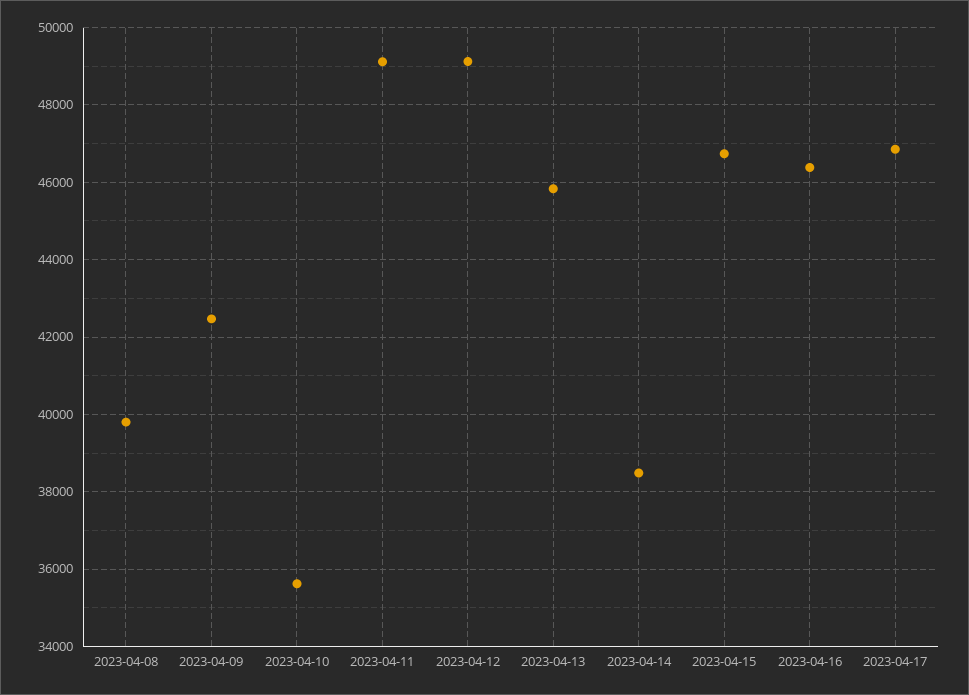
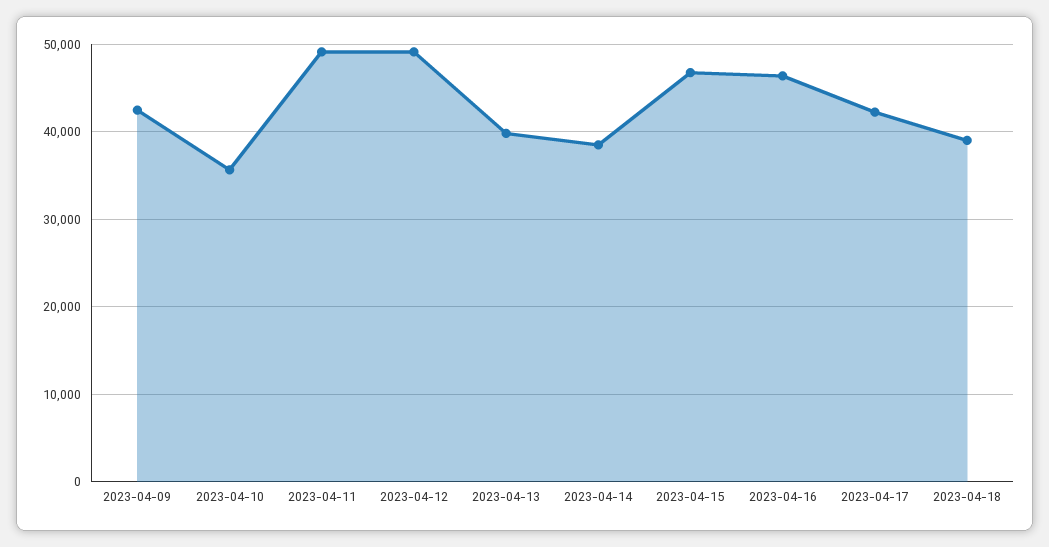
2023-04-08: 39800 -> none
2023-04-13: 45800 -> 40000
2023-04-17: 46800 -> 42000
2023-04-18: none -> 39000

